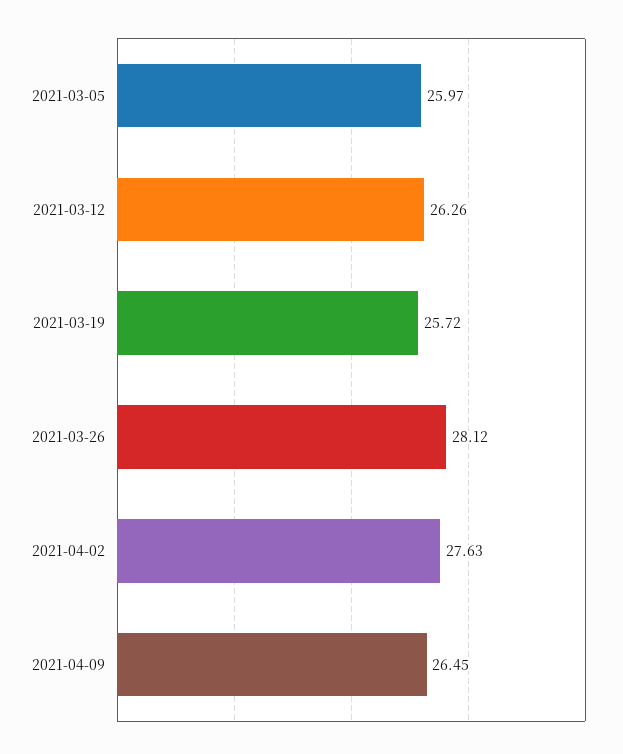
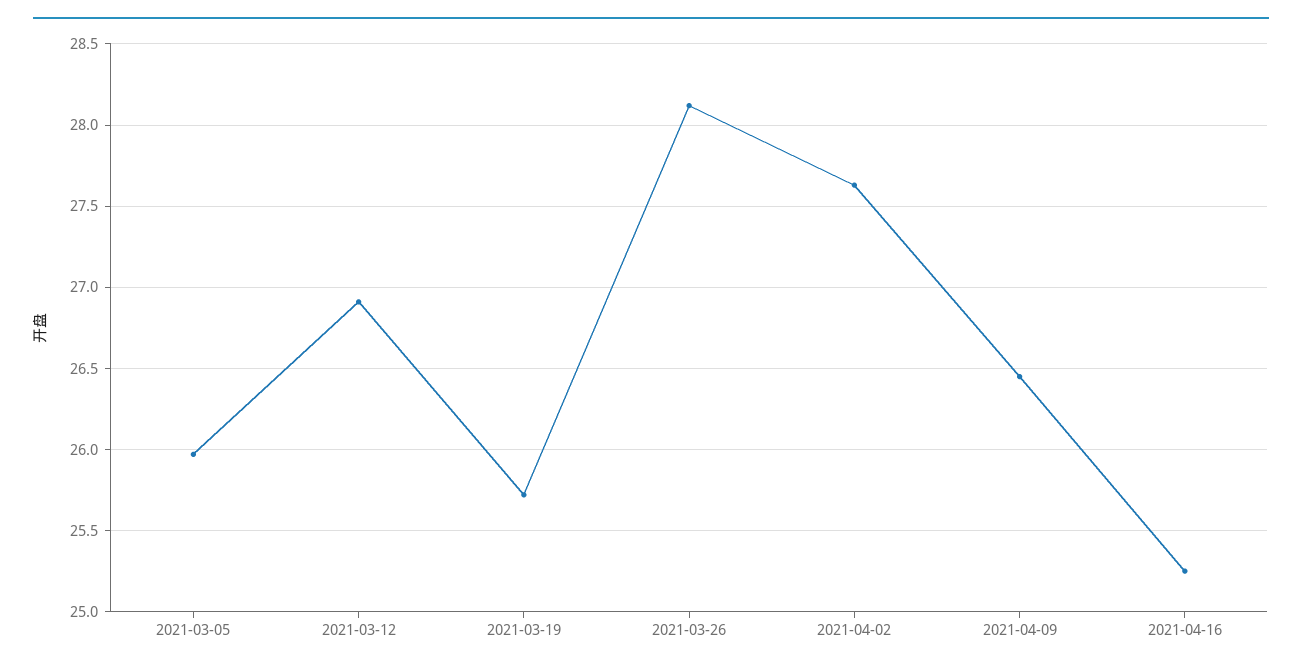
2021-03-12: 26.26 -> 26.9
2021-04-16: none -> 25.25

